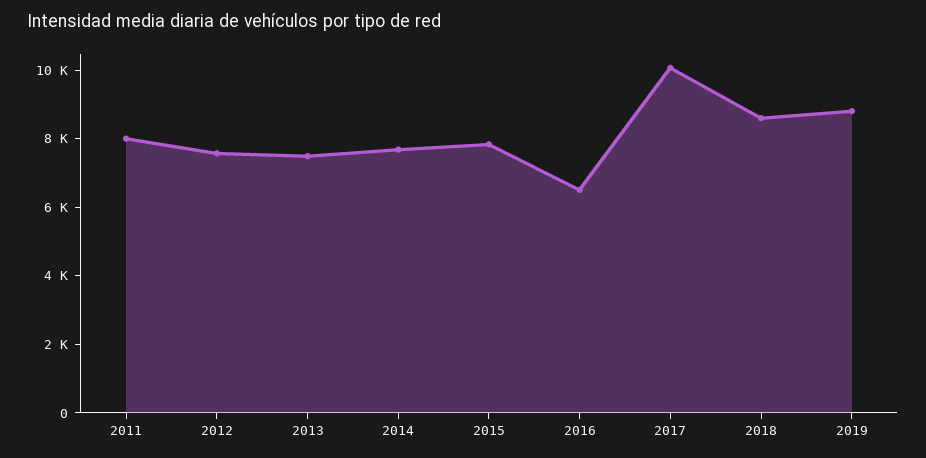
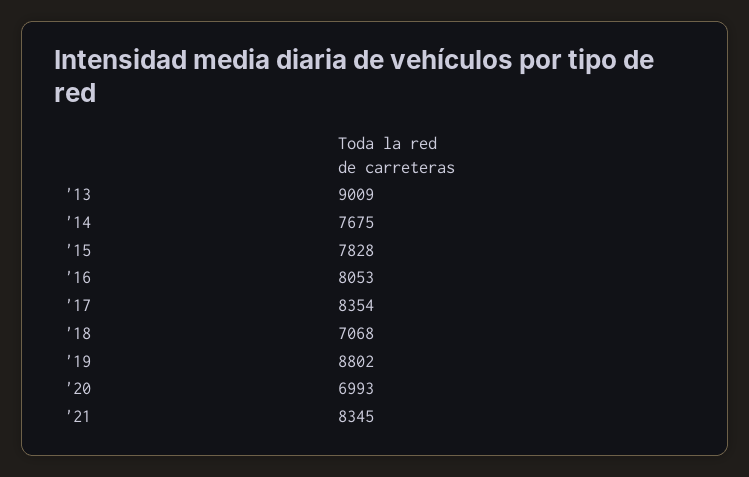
2011: 8000 -> none
2012: 7500 -> none
2013: 7500 -> 9009
2016: 6500 -> 8053
2017: 10000 -> 8354
2018: 8500 -> 7068
'20: none -> 6993
'21: none -> 8345

